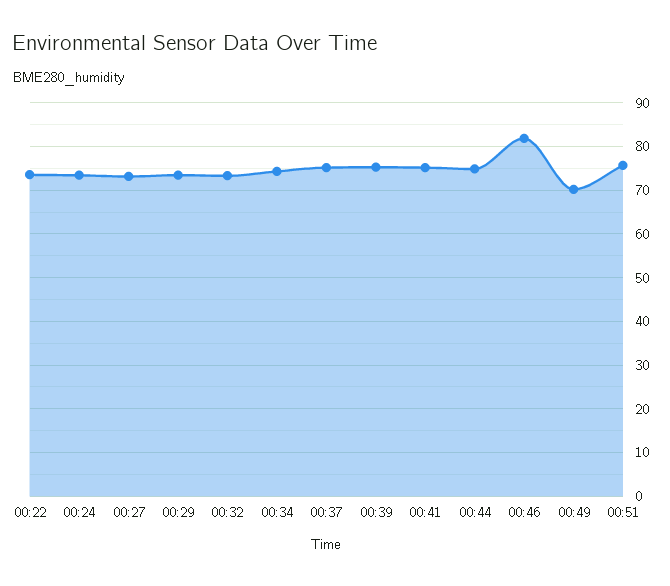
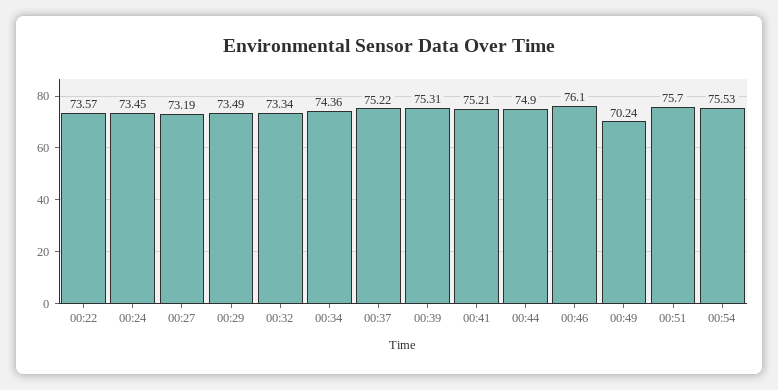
00:46: 82 -> 76.1
00:54: none -> 75.53

